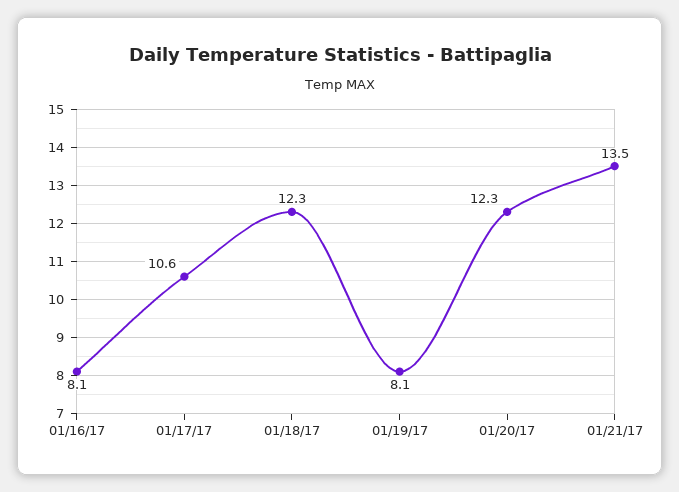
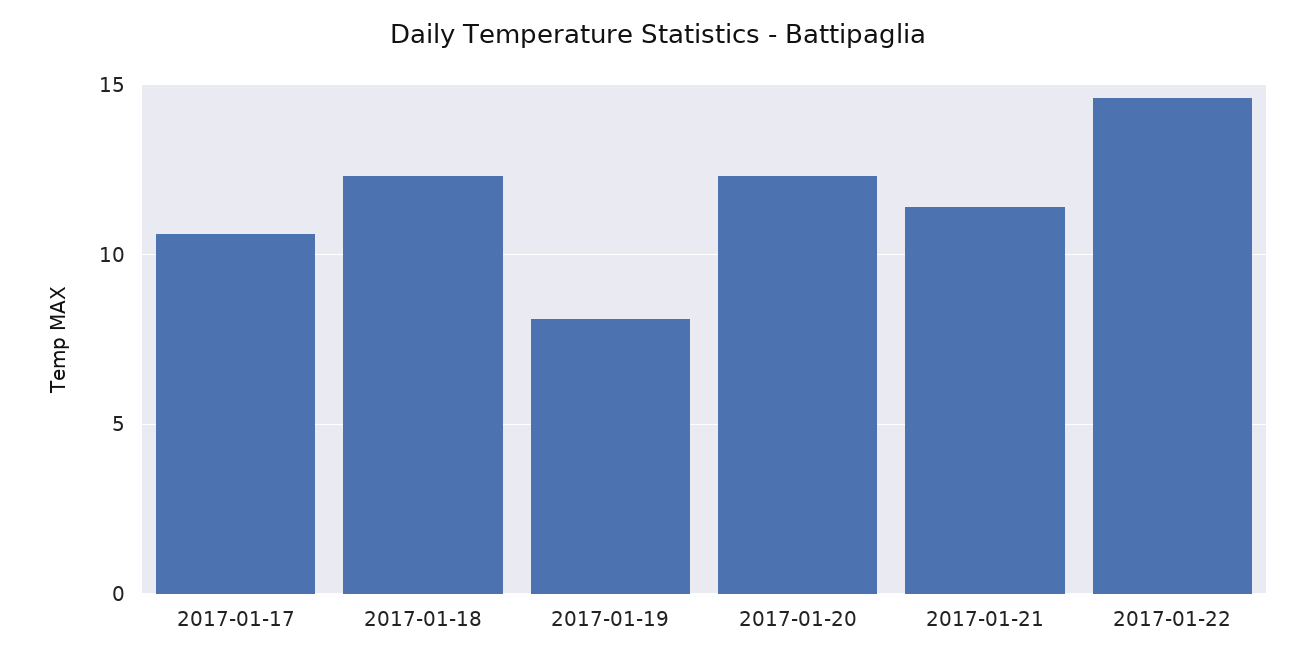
01/16/17: 8.1 -> none
01/21/17: 13.5 -> 11.5
2017-01-22: none -> 14.5

